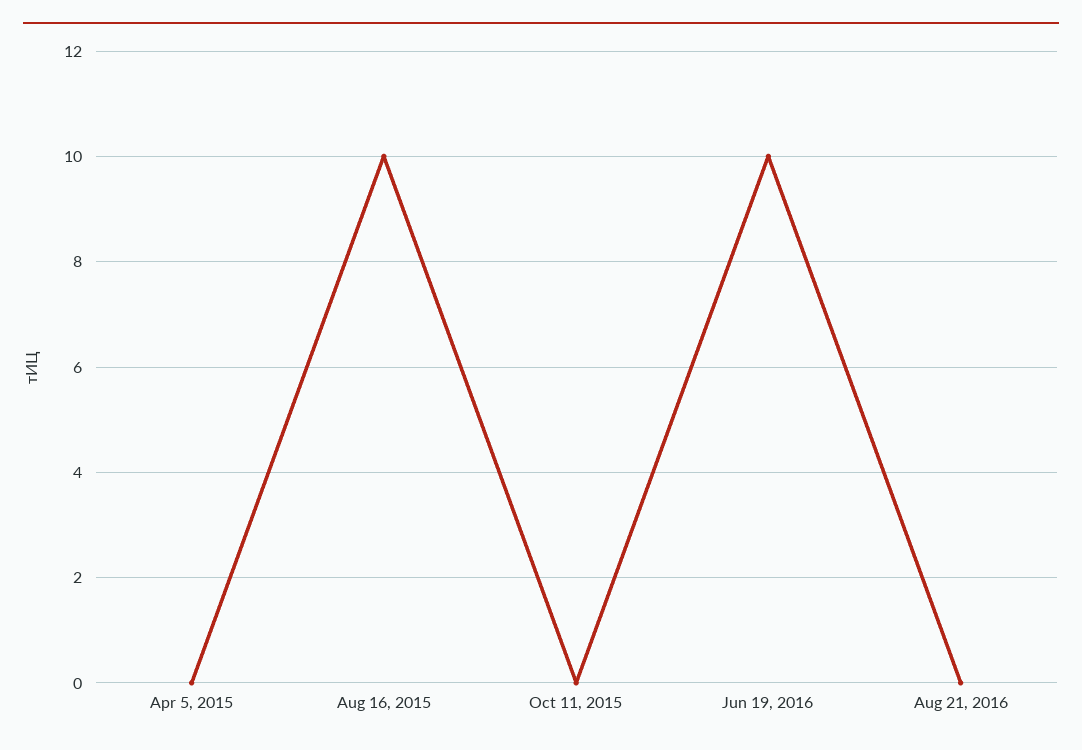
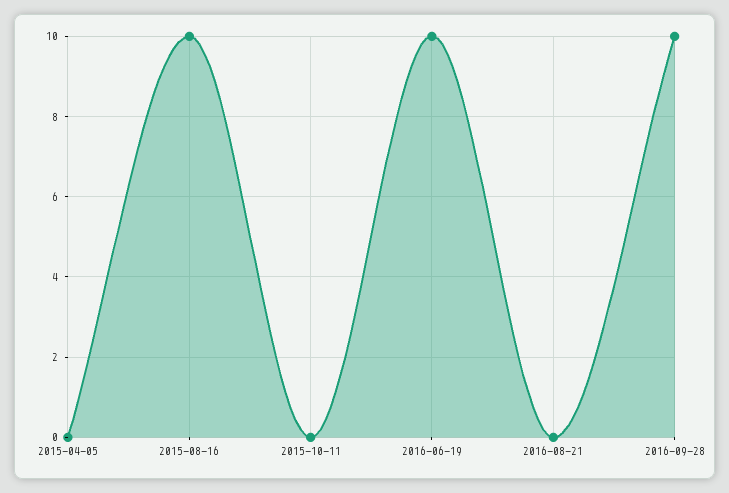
2016-09-28: none -> 10

